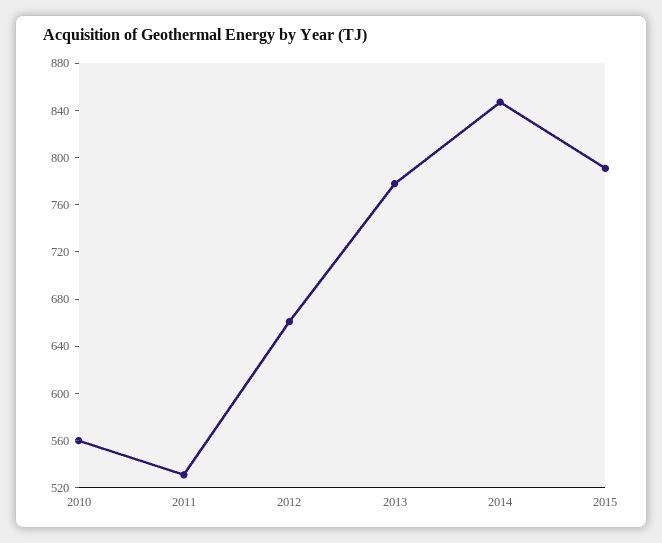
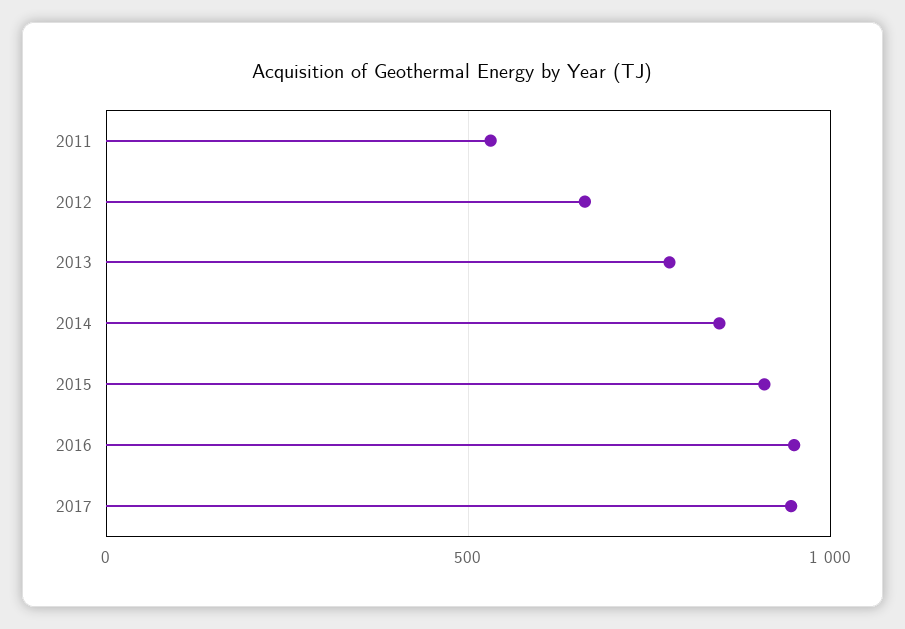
2010: 560 -> none
2015: 790 -> 900
2016: none -> 950
2017: none -> 950

